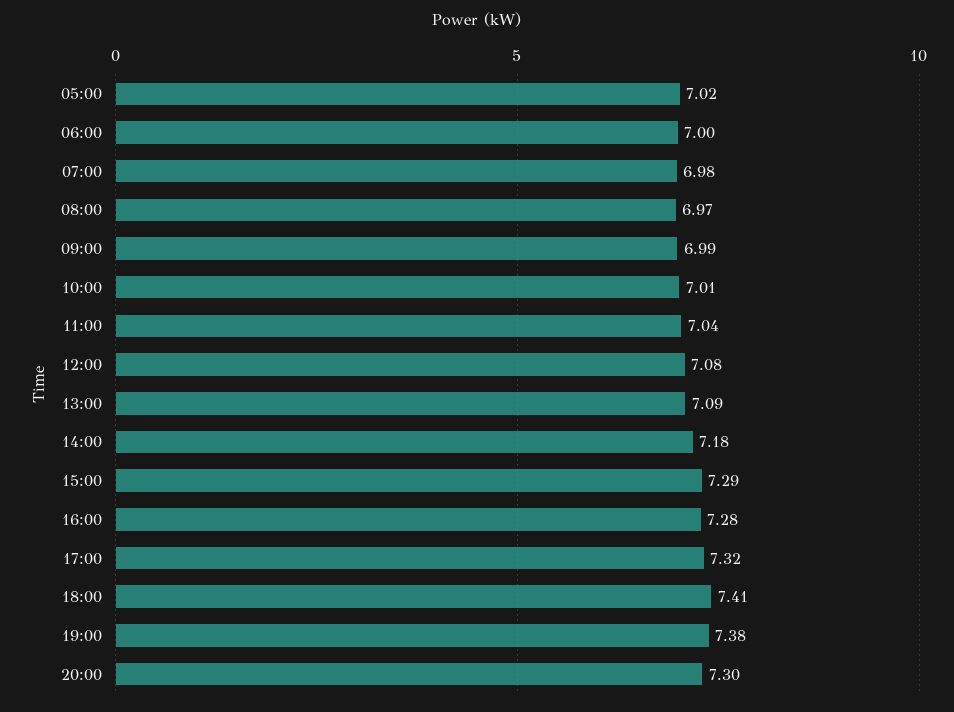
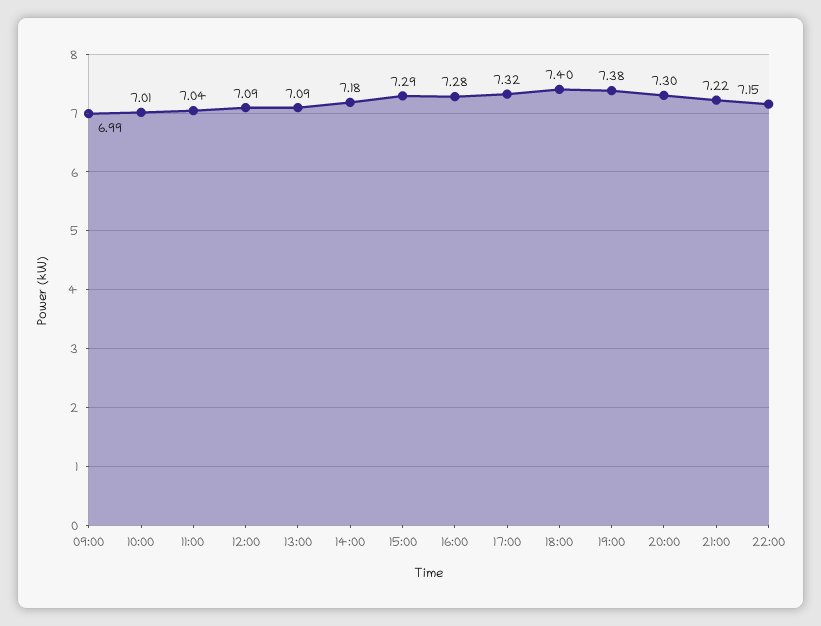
05:00: 7.02 -> none
06:00: 7 -> none
07:00: 6.98 -> none
08:00: 6.97 -> none
12:00: 7.08 -> 7.09
18:00: 7.41 -> 7.4
21:00: none -> 7.22
22:00: none -> 7.15

